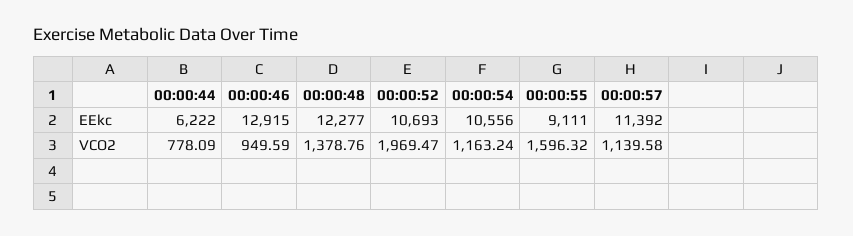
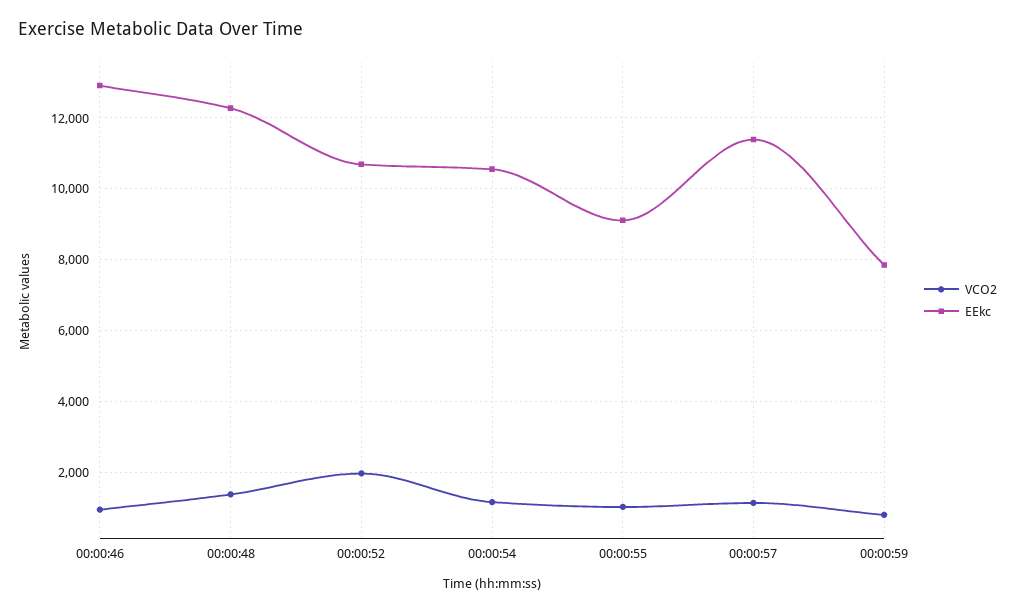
EEkc, 00:00:44: 6222 -> none
VCO2, 00:00:44: 778.09 -> none
VCO2, 00:00:55: 1596.32 -> 1000
VCO2, 00:00:59: none -> 800
EEkc, 00:00:59: none -> 7800

